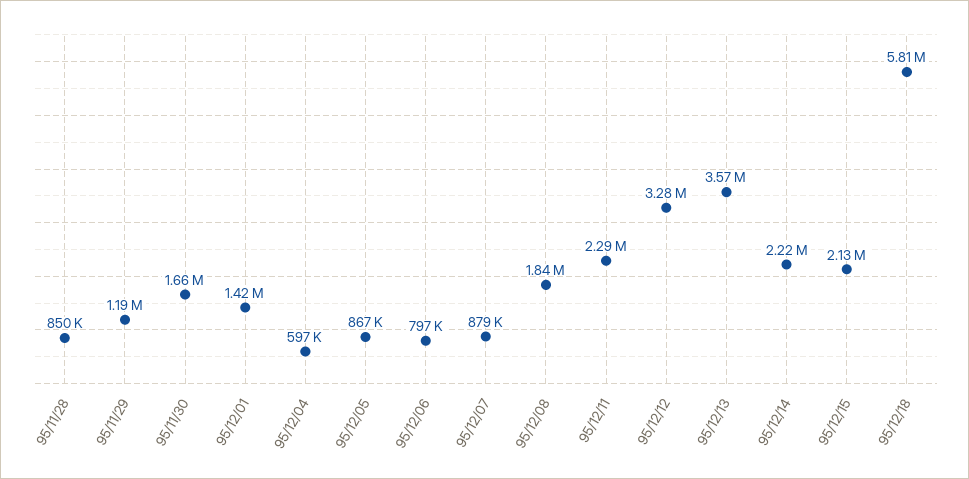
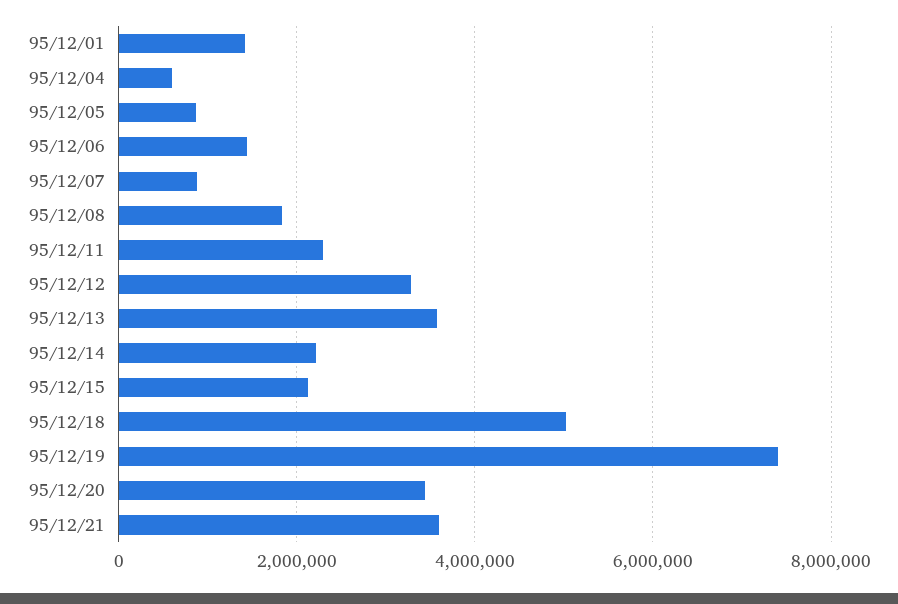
95/11/28: 850000 -> none
95/11/29: 1190000 -> none
95/11/30: 1660000 -> none
95/12/06: 797000 -> 1400000
95/12/18: 5810000 -> 5000000
95/12/19: none -> 7400000
95/12/20: none -> 3400000
95/12/21: none -> 3600000

